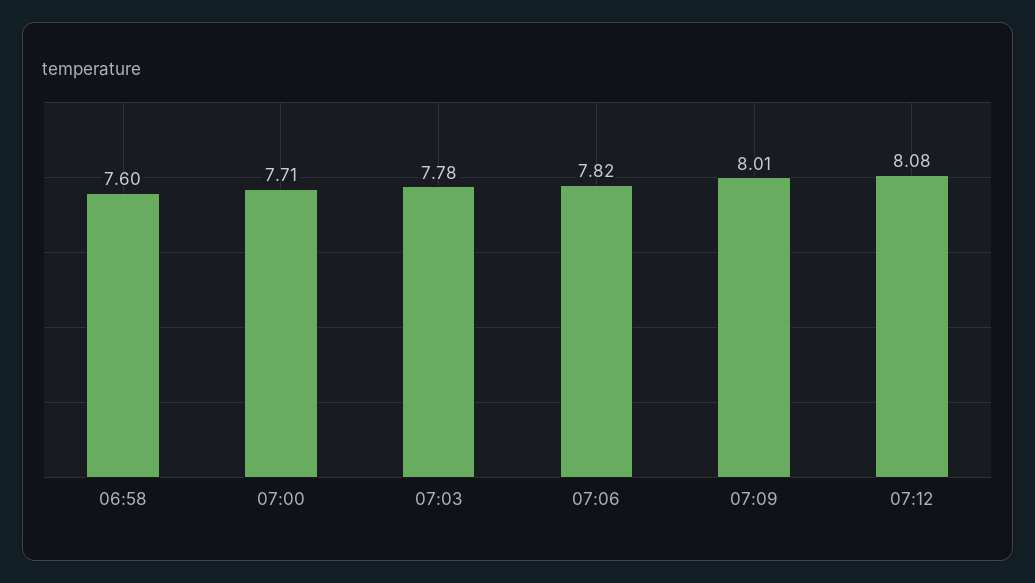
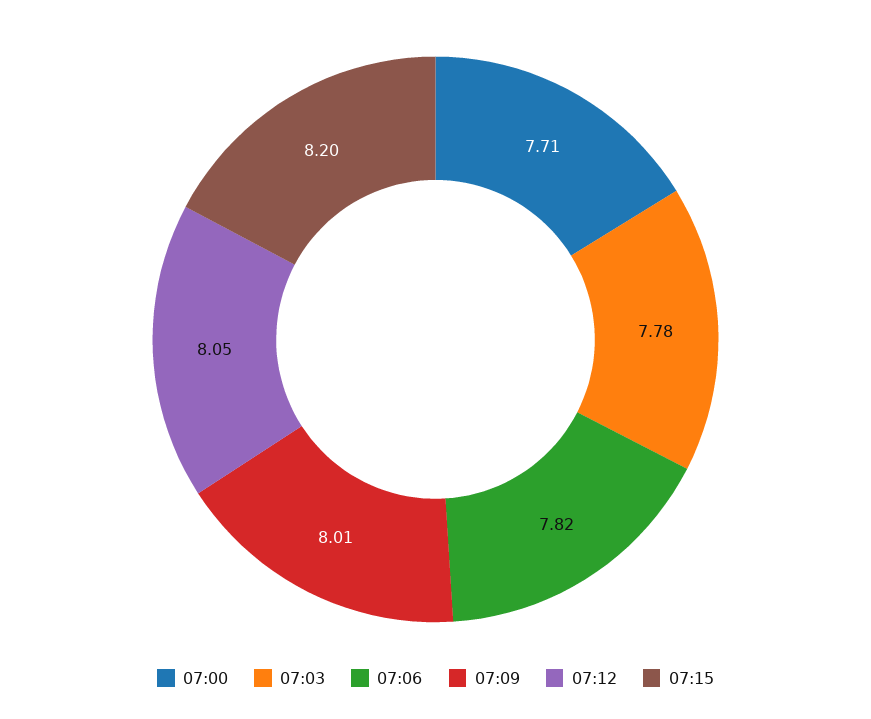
06:58: 7.6 -> none
07:12: 8.08 -> 8.05
07:15: none -> 8.2

